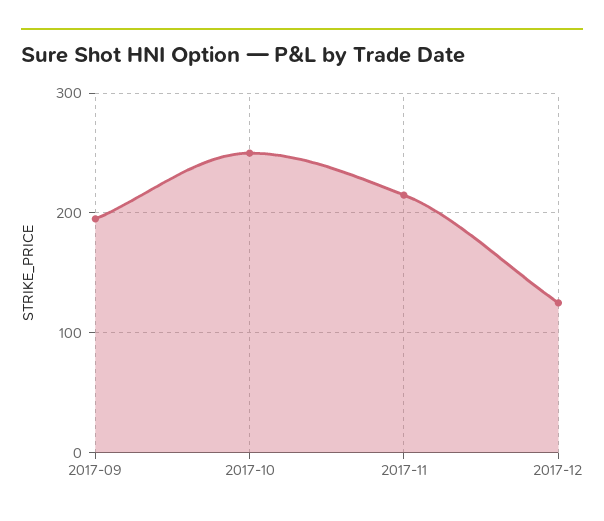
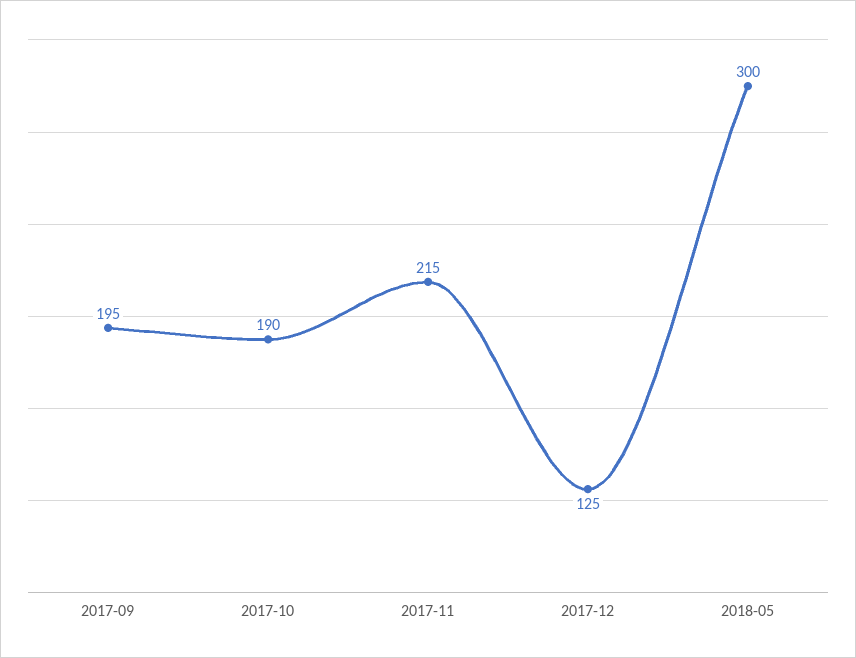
2017-10: 250 -> 190
2018-05: none -> 300

